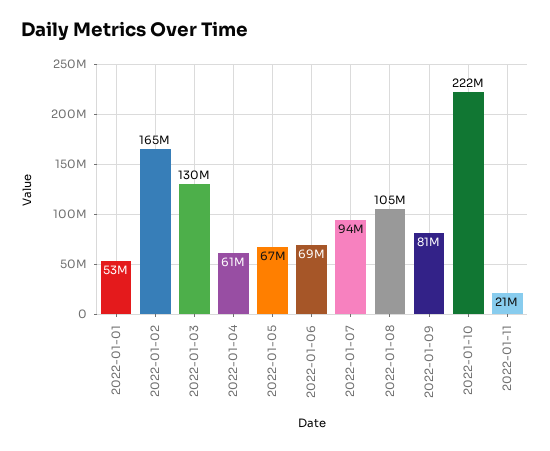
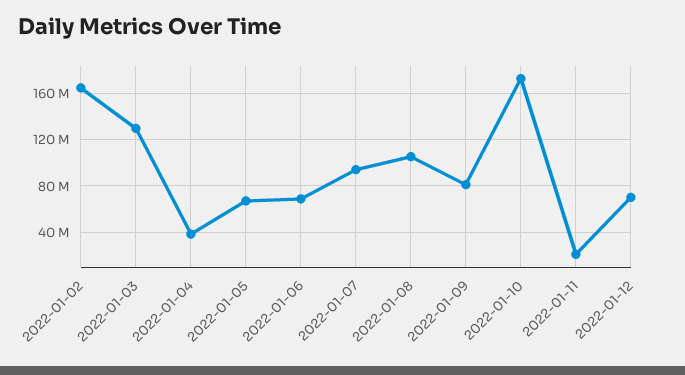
2022-01-01: 53000000 -> none
2022-01-04: 61000000 -> 40000000
2022-01-10: 222000000 -> 170000000
2022-01-12: none -> 70000000

